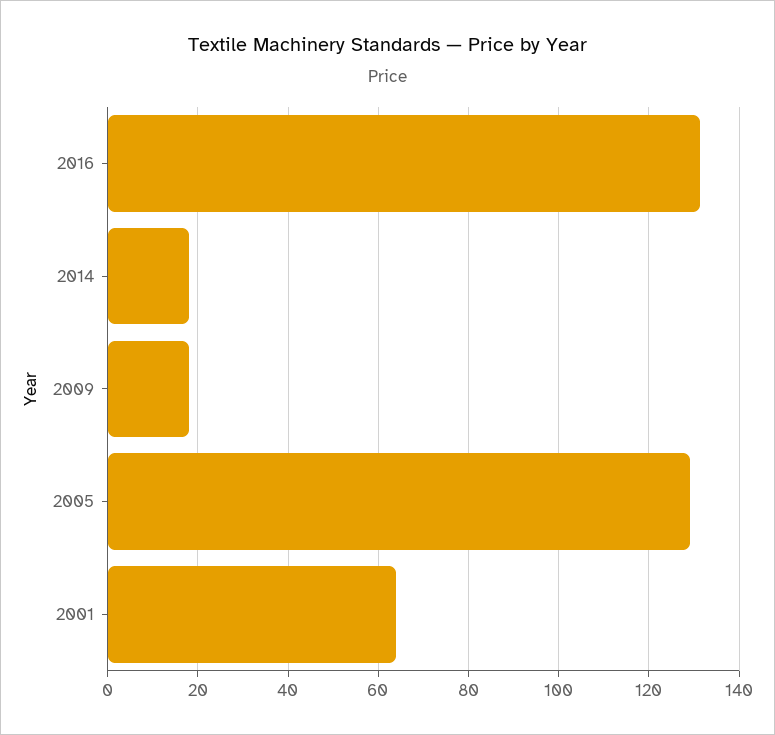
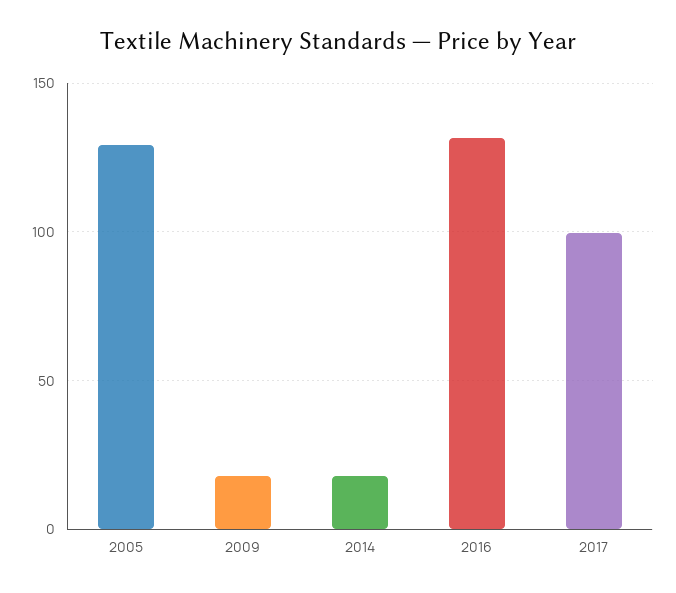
2001: 64 -> none
2017: none -> 100

